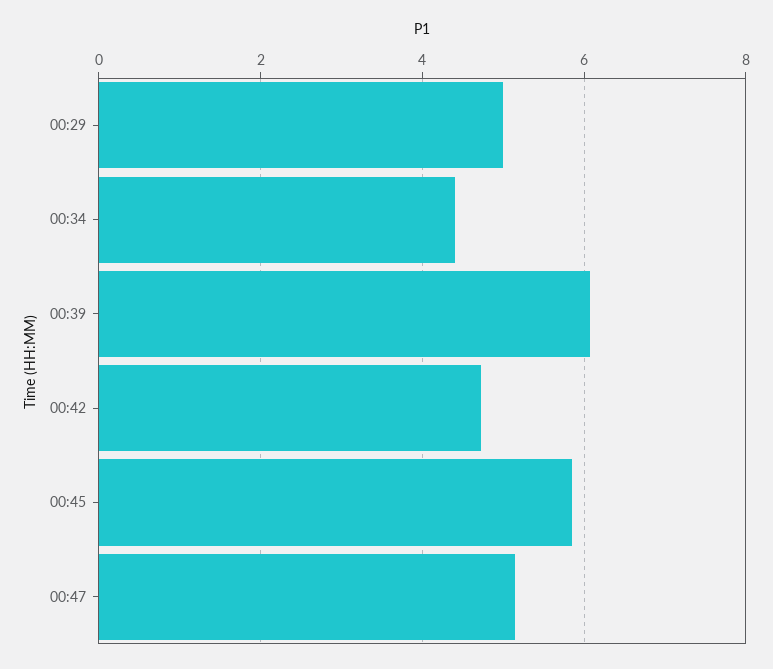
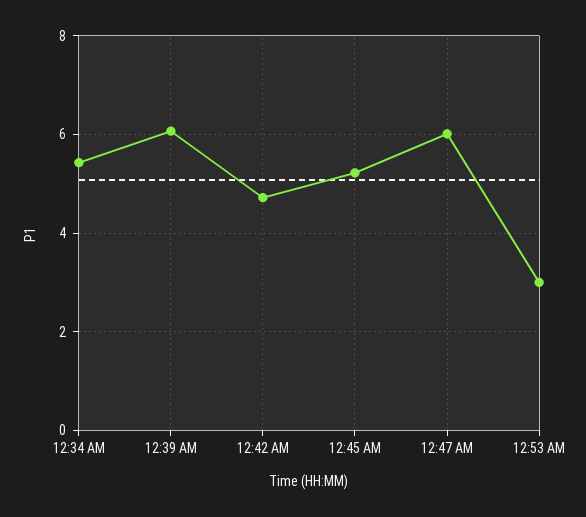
00:29: 5 -> none
00:34: 4.4 -> 5.4
00:45: 5.8 -> 5.2
00:47: 5.2 -> 6
12:53 AM: none -> 3

